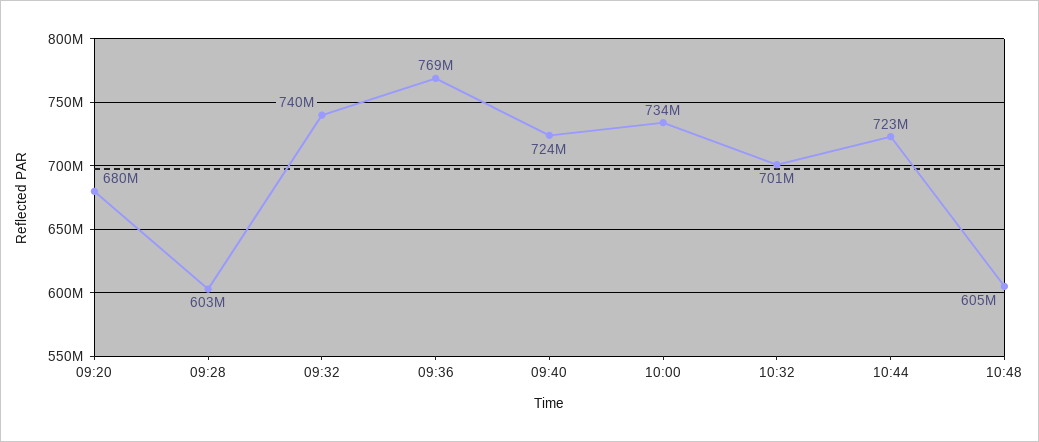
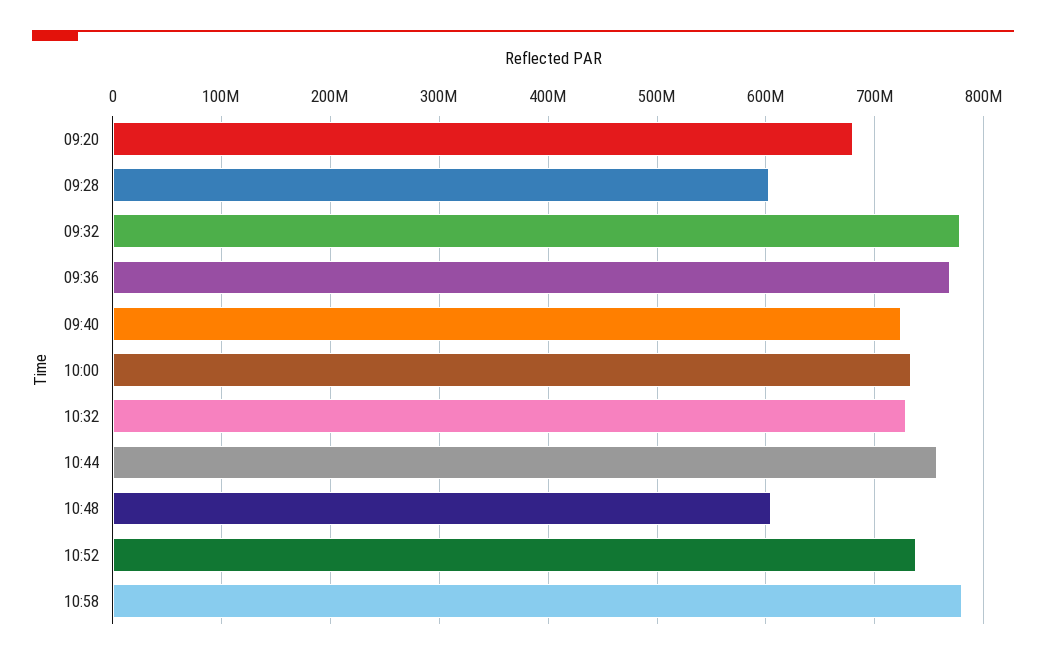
09:32: 740000000 -> 780000000
10:32: 701000000 -> 730000000
10:44: 723000000 -> 760000000
10:52: none -> 740000000
10:58: none -> 780000000

